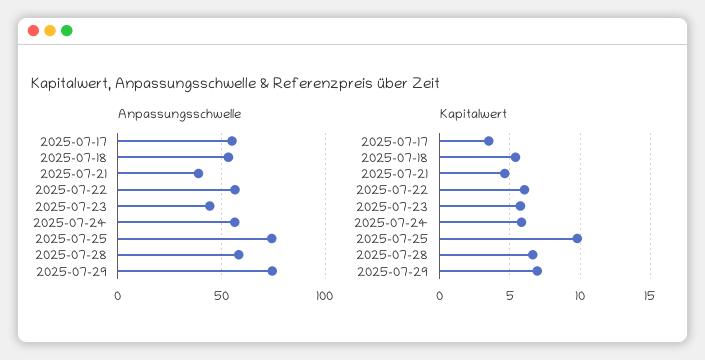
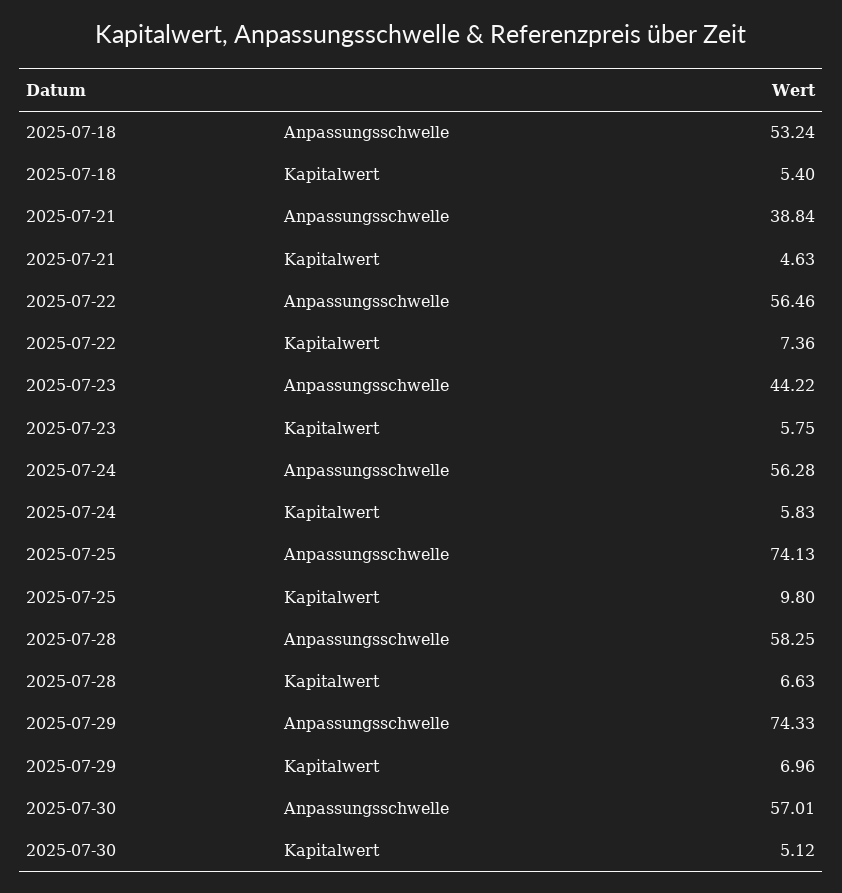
Anpassungsschwelle, 2025-07-17: 55 -> none
Kapitalwert, 2025-07-17: 3.5 -> none
Kapitalwert, 2025-07-22: 6 -> 7.36
Anpassungsschwelle, 2025-07-30: none -> 57.01
Kapitalwert, 2025-07-30: none -> 5.12

